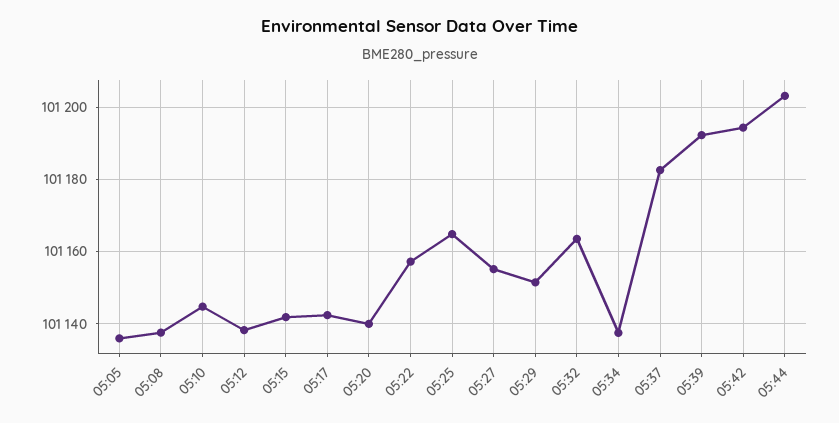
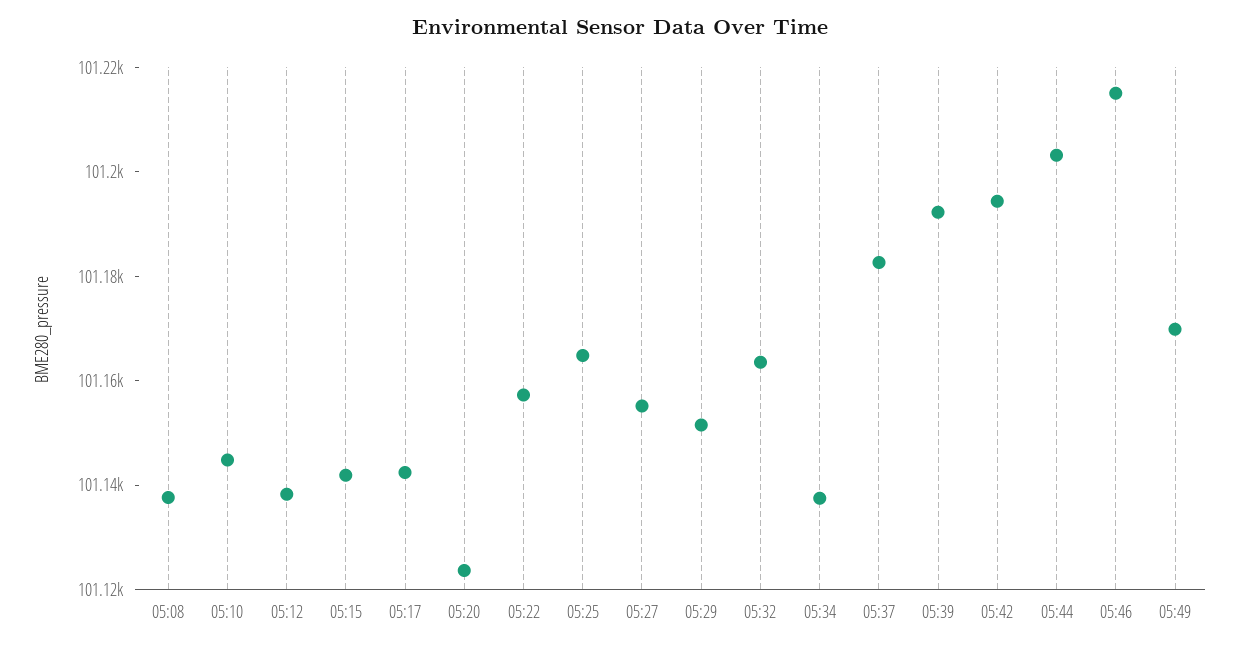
05:05: 101136 -> none
05:20: 101140 -> 101125
05:46: none -> 101215
05:49: none -> 101170

